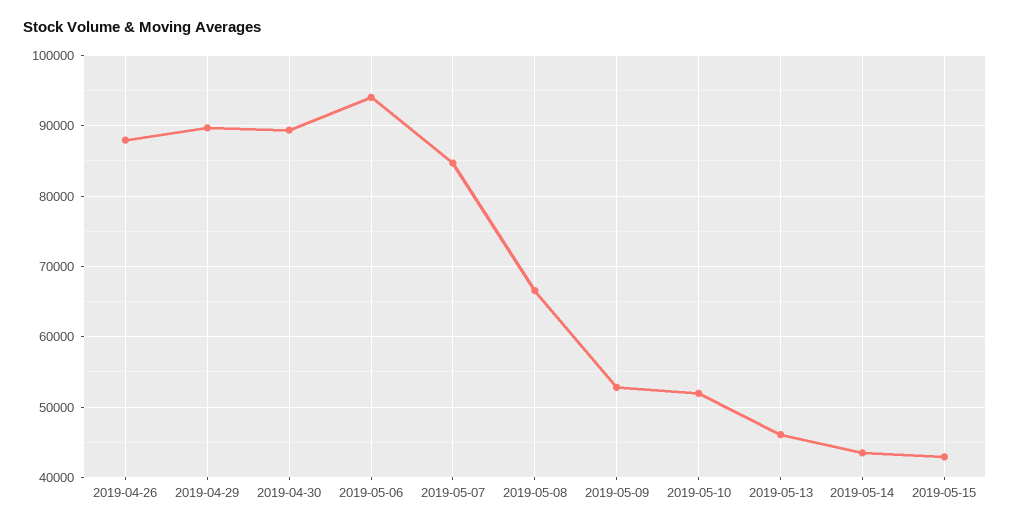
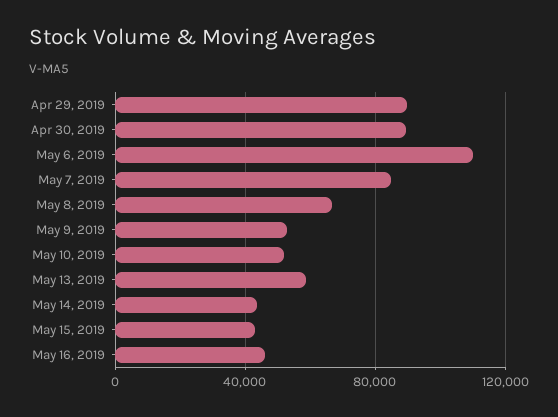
2019-04-26: 88000 -> none
2019-05-06: 94000 -> 110000
2019-05-13: 46000 -> 60000
May 16, 2019: none -> 45000

